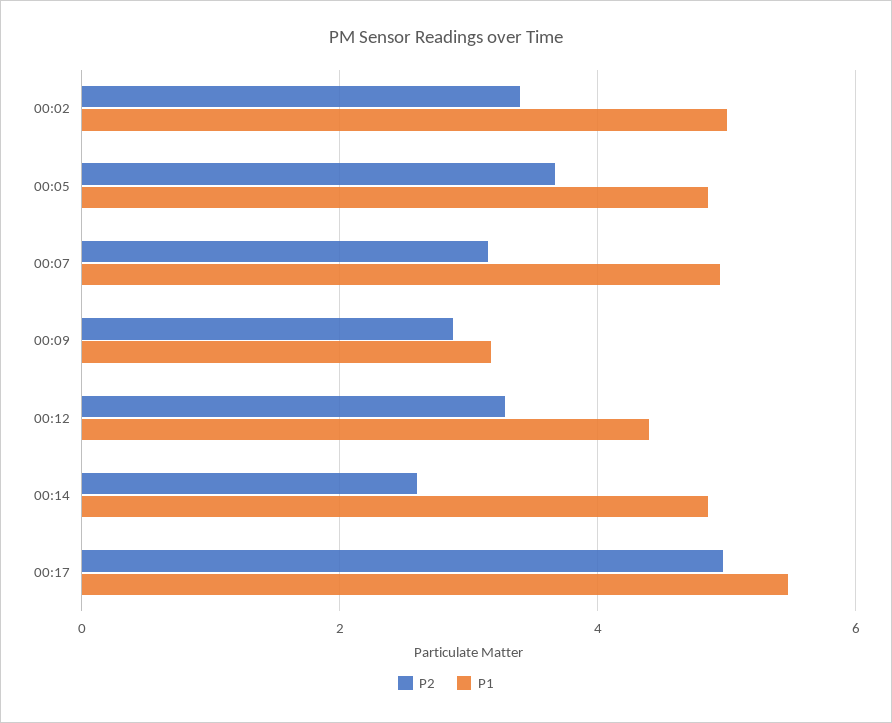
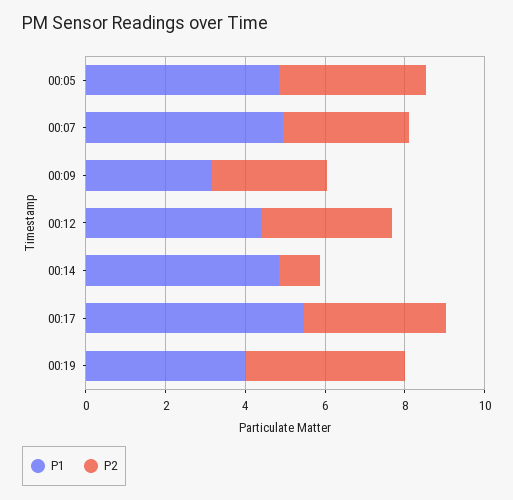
P2, 00:02: 3.4 -> none
P1, 00:02: 5 -> none
P2, 00:14: 2.6 -> 1
P2, 00:17: 5 -> 3.5
P1, 00:19: none -> 4
P2, 00:19: none -> 4

